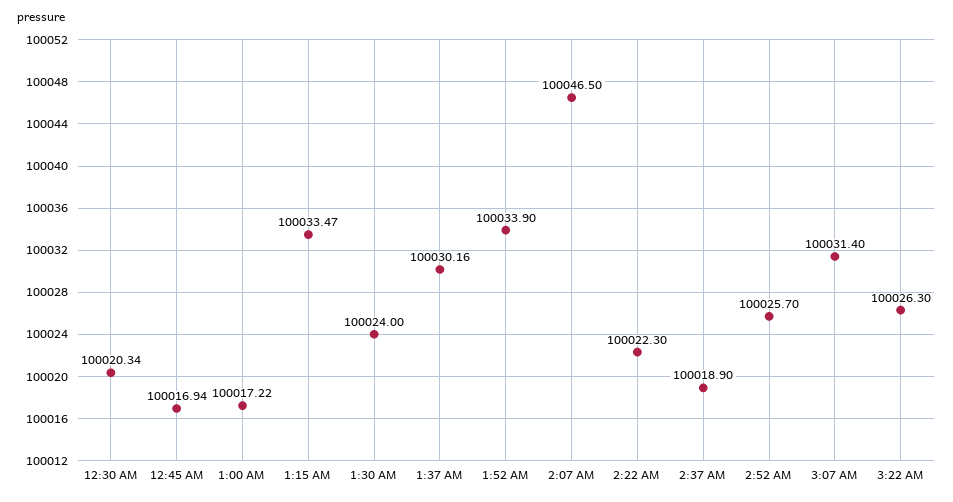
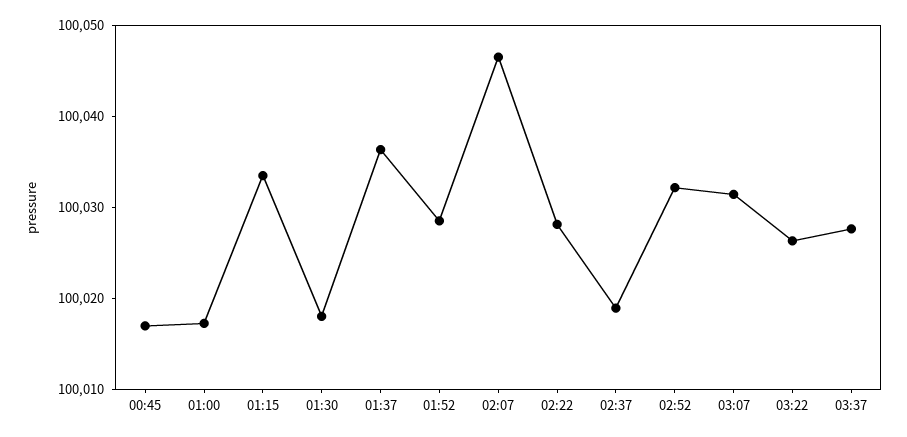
12:30 AM: 100020.34 -> none
1:30 AM: 100024 -> 100018
1:37 AM: 100030.16 -> 100036
1:52 AM: 100033.9 -> 100028
2:22 AM: 100022.3 -> 100028
2:52 AM: 100025.7 -> 100032
03:37: none -> 100028

